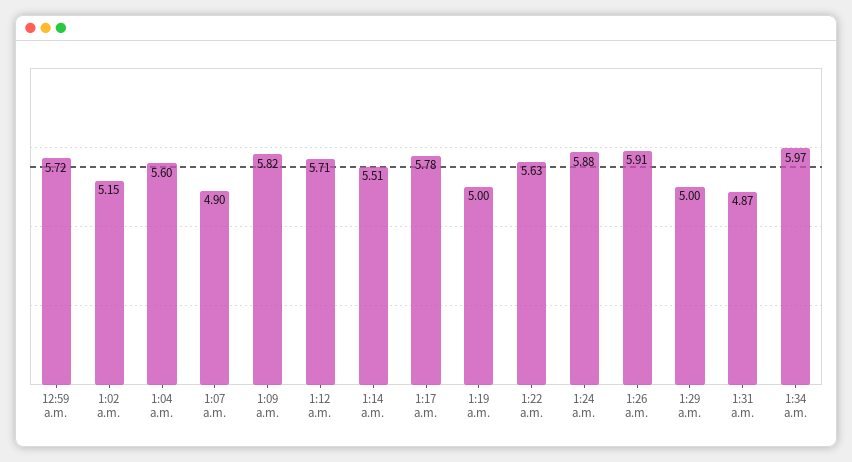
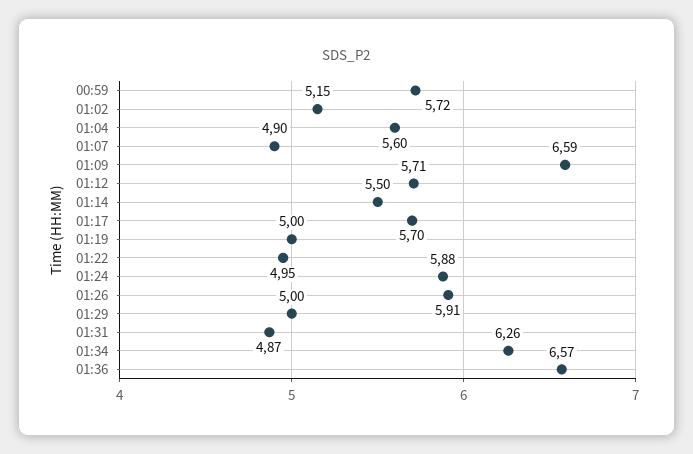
1:09 a.m.: 5.82 -> 6.59
1:14 a.m.: 5.51 -> 5.5
1:17 a.m.: 5.78 -> 5.7
1:22 a.m.: 5.63 -> 4.95
1:34 a.m.: 5.97 -> 6.26
01:36: none -> 6.57

